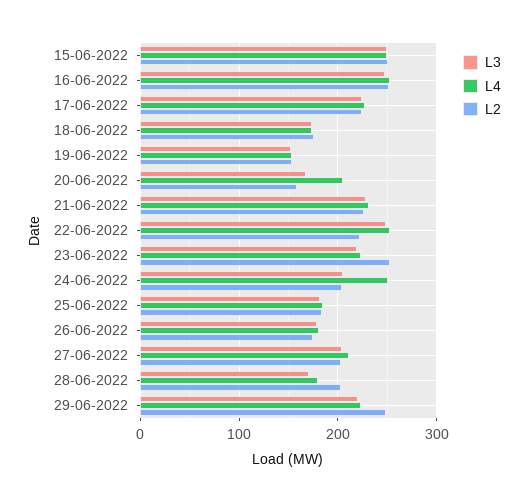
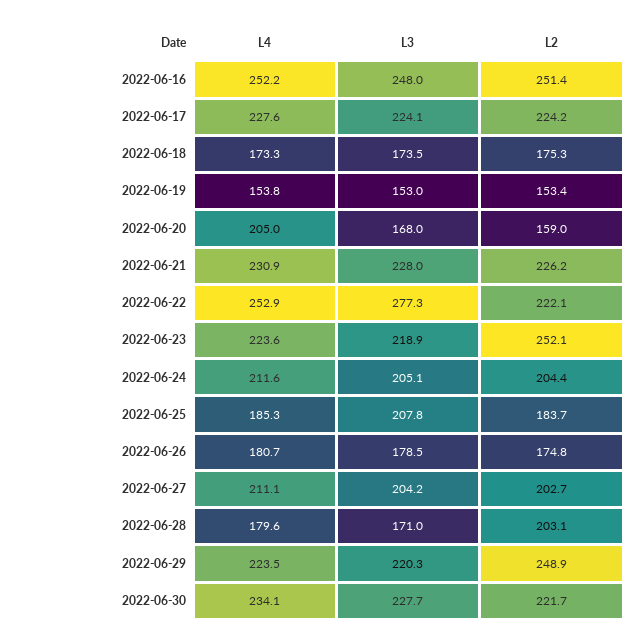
L3, 15-06-2022: 250 -> none
L4, 15-06-2022: 250 -> none
L2, 15-06-2022: 250 -> none
L3, 22-06-2022: 250 -> 277.3
L4, 24-06-2022: 250 -> 211.6
L3, 25-06-2022: 180 -> 207.8
L4, 2022-06-30: none -> 234.1
L3, 2022-06-30: none -> 227.7
L2, 2022-06-30: none -> 221.7

